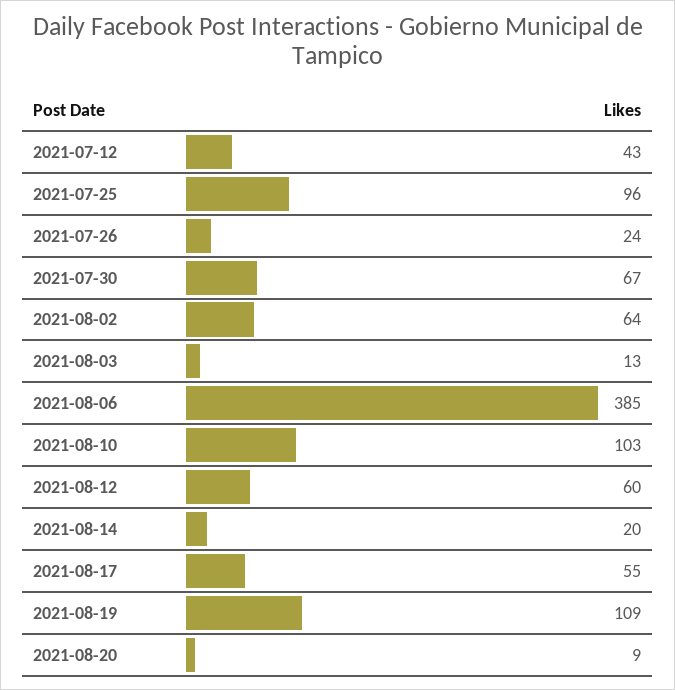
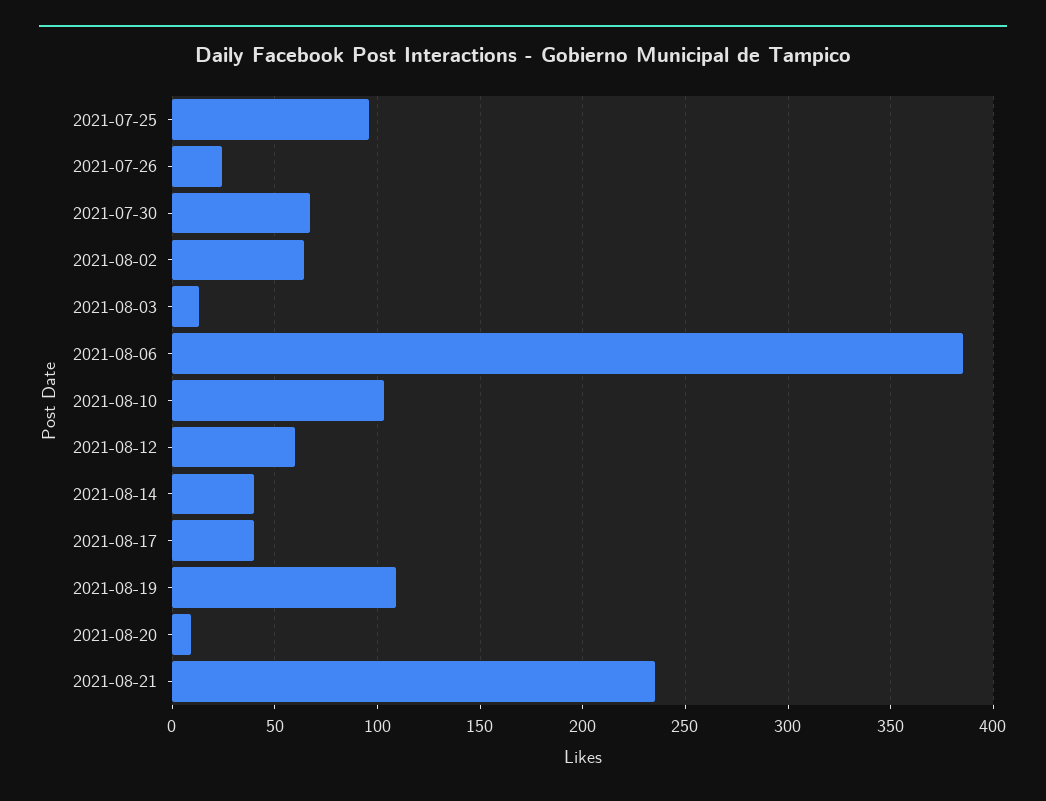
2021-07-12: 43 -> none
2021-08-14: 20 -> 40
2021-08-17: 55 -> 40
2021-08-21: none -> 235

